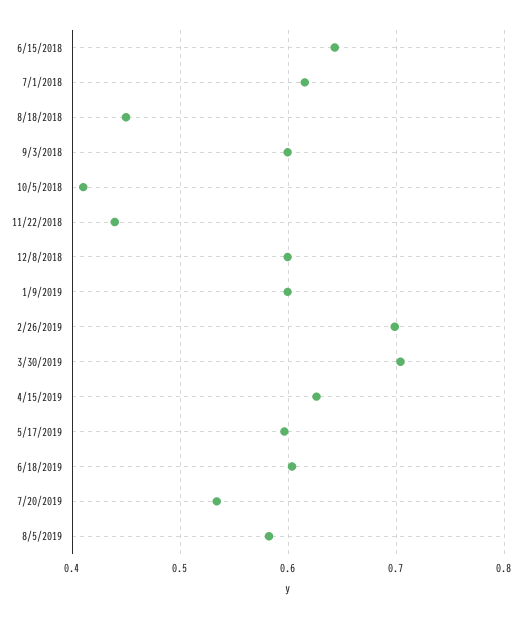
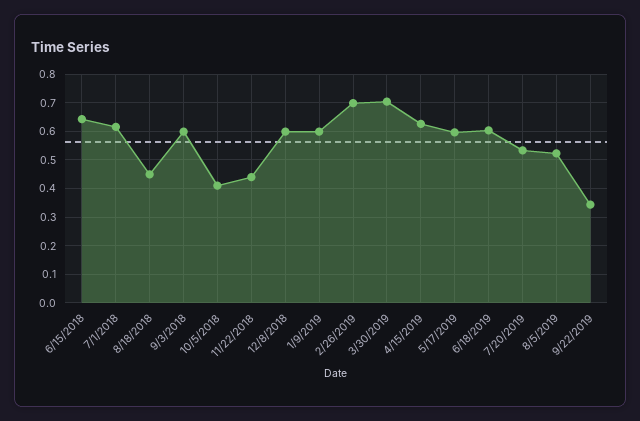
8/5/2019: 0.58 -> 0.525
9/22/2019: none -> 0.35

